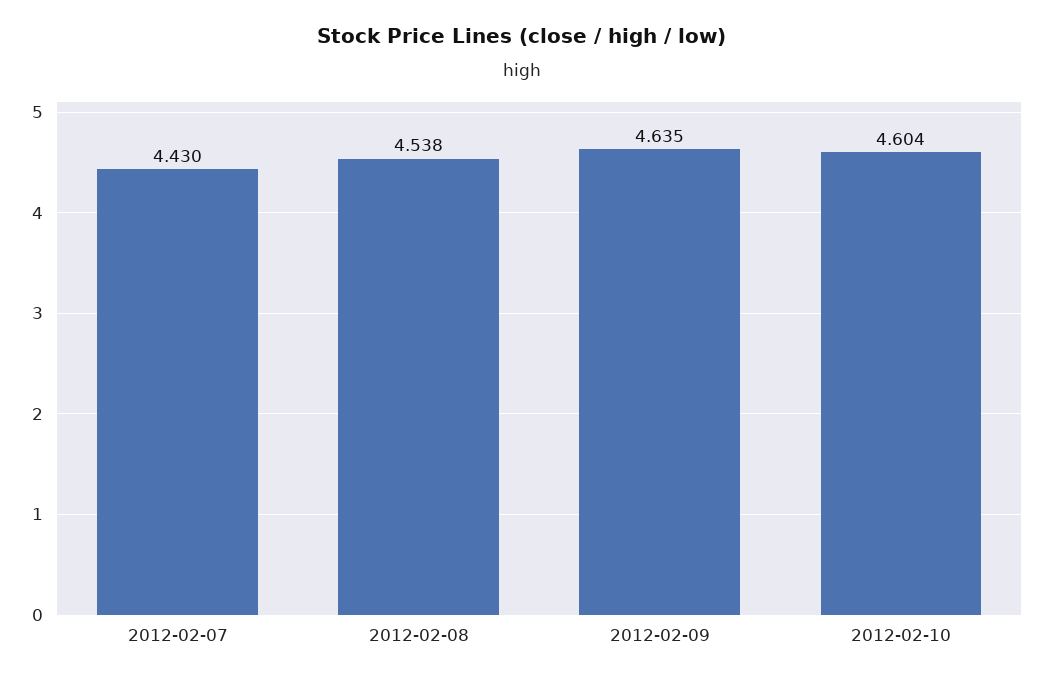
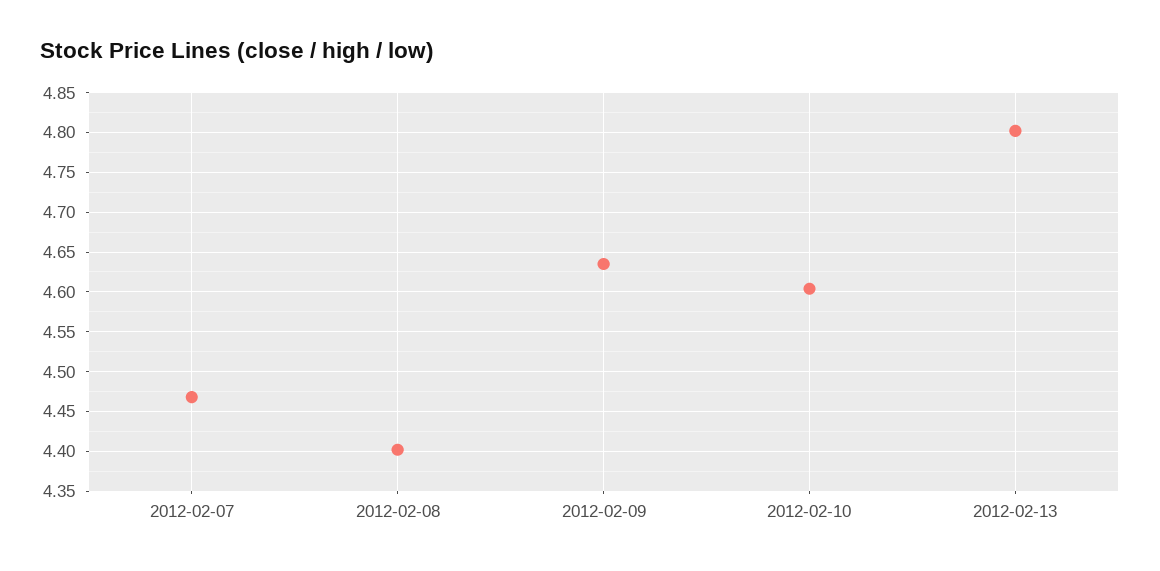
2012-02-07: 4.43 -> 4.47
2012-02-08: 4.538 -> 4.4
2012-02-13: none -> 4.8

